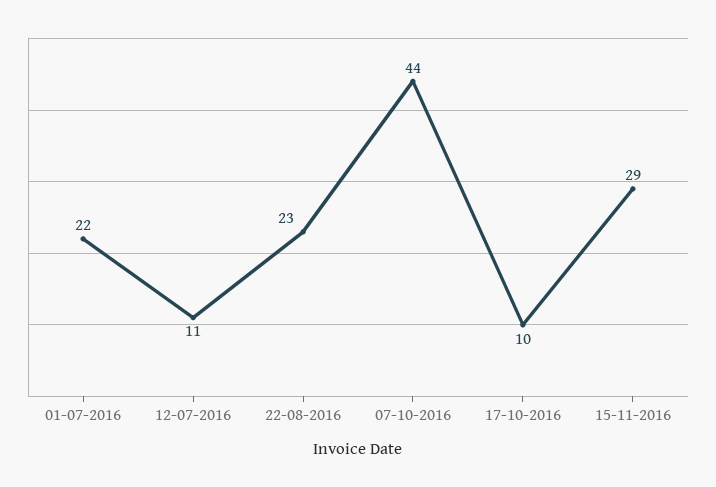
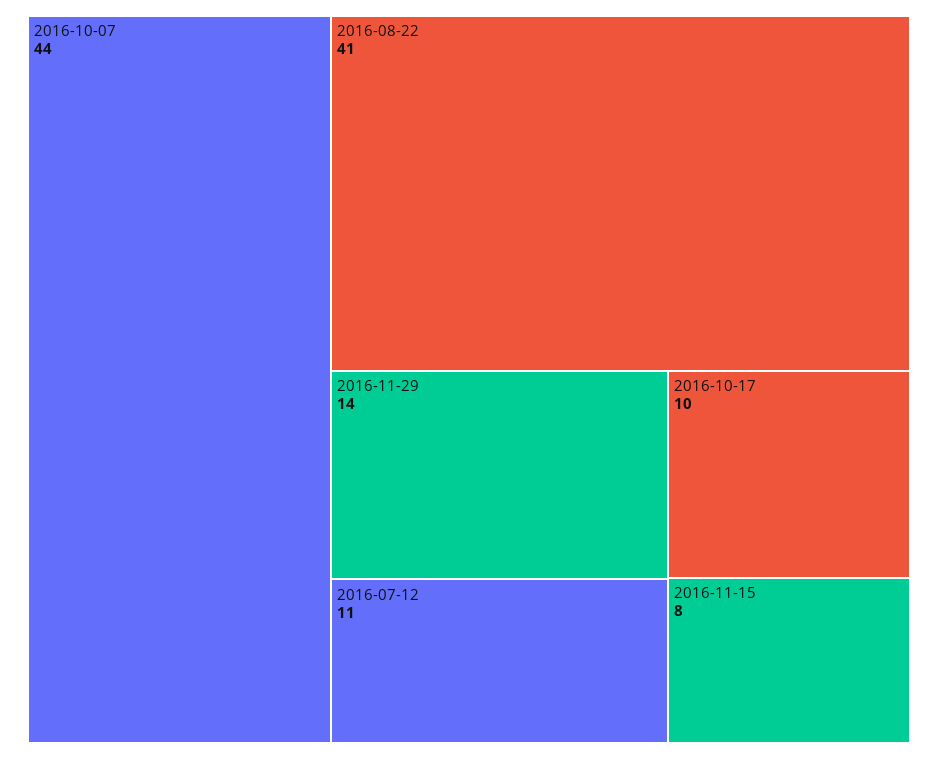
01-07-2016: 22 -> none
22-08-2016: 23 -> 41
15-11-2016: 29 -> 8
2016-11-29: none -> 14

